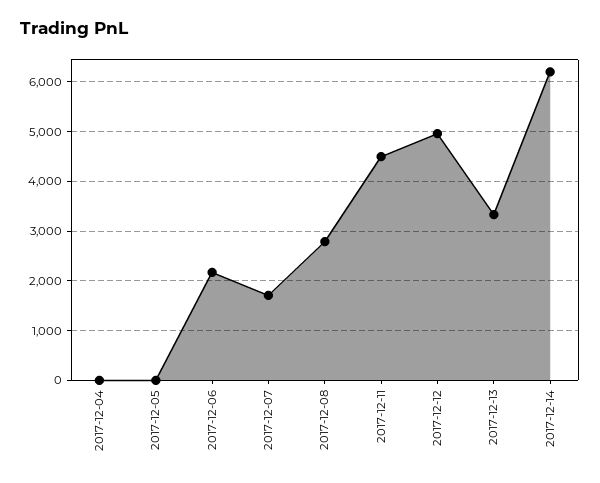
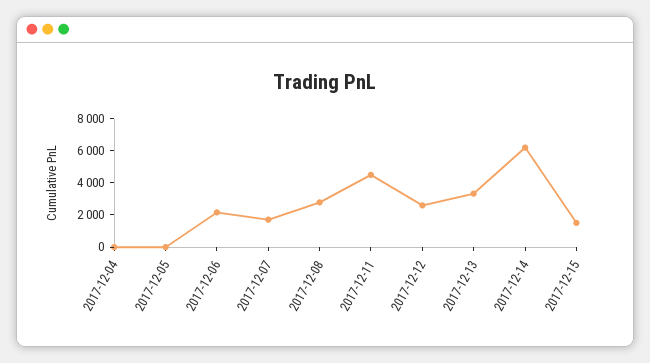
2017-12-12: 5000 -> 2500
2017-12-15: none -> 1500

